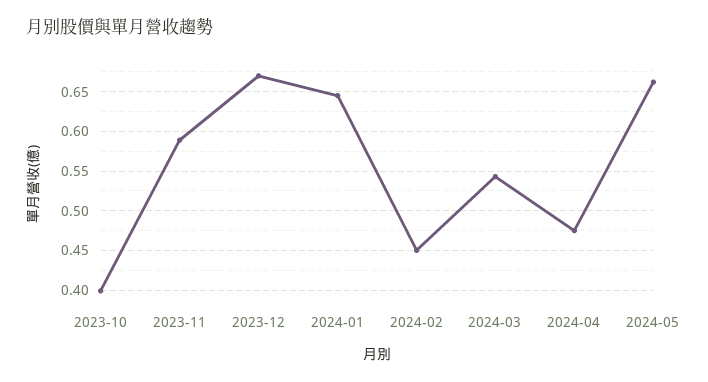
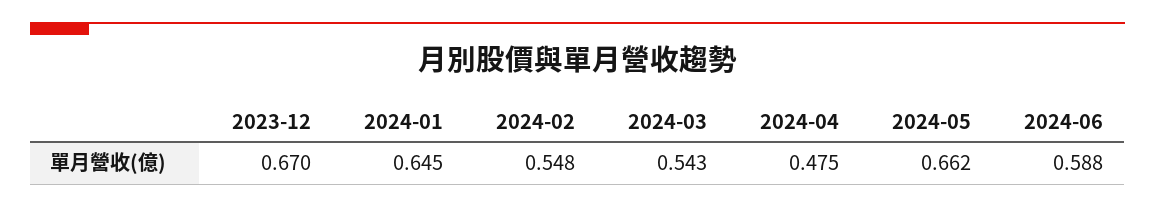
2023-10: 0.4 -> none
2023-11: 0.59 -> none
2024-02: 0.45 -> 0.548
2024-06: none -> 0.588

